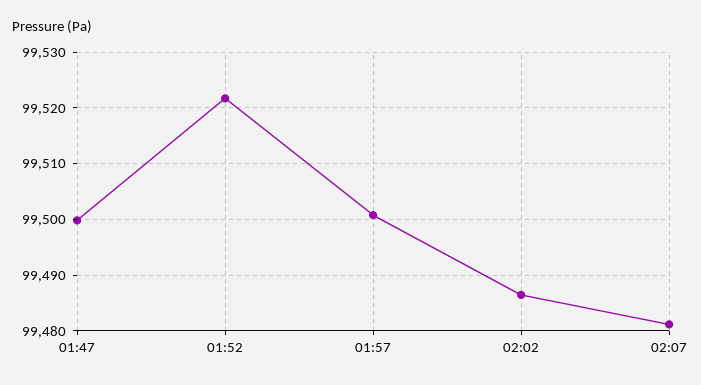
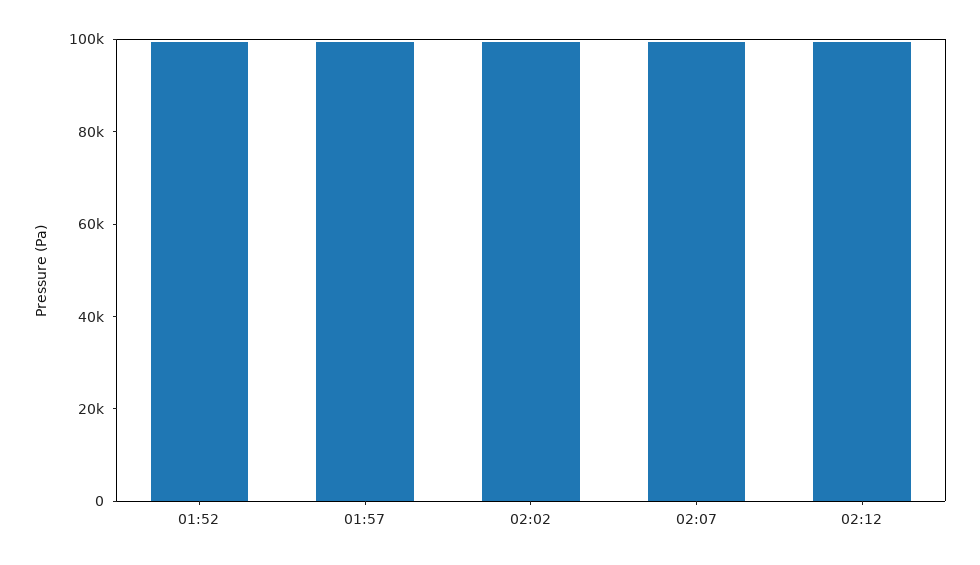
01:47: 99500 -> none
02:12: none -> 100000

